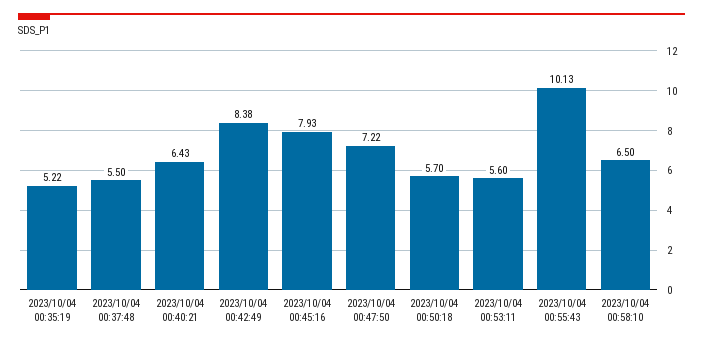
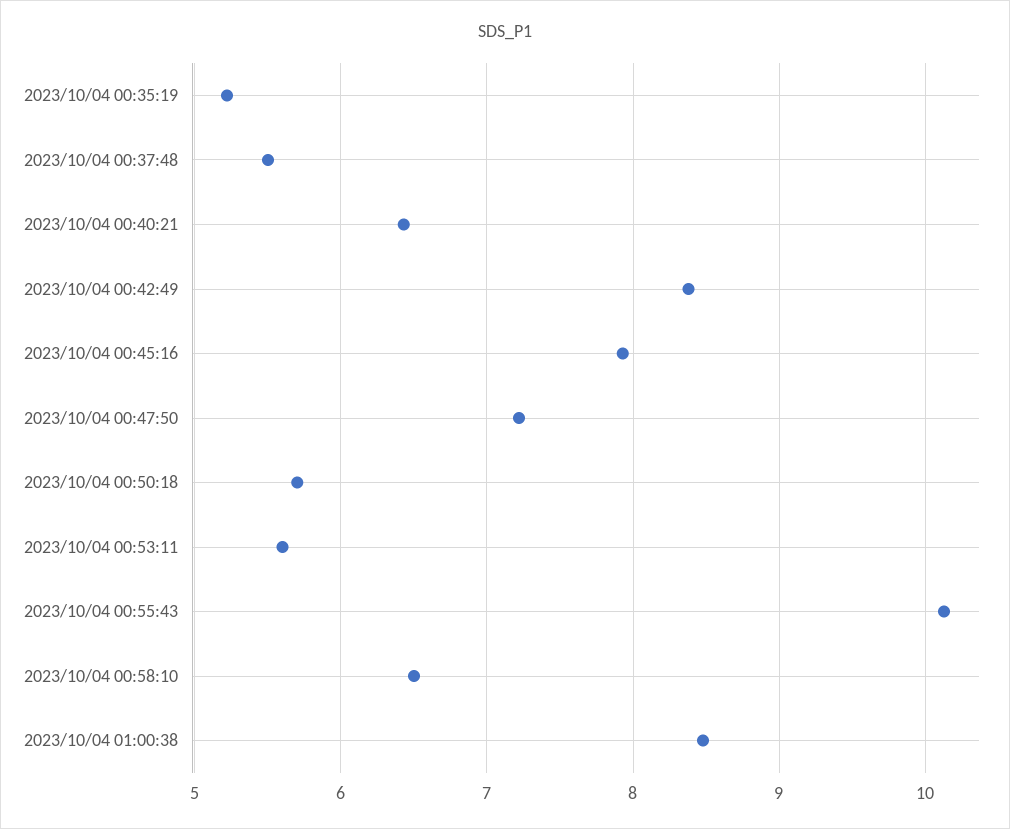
2023/10/04 01:00:38: none -> 8.5

